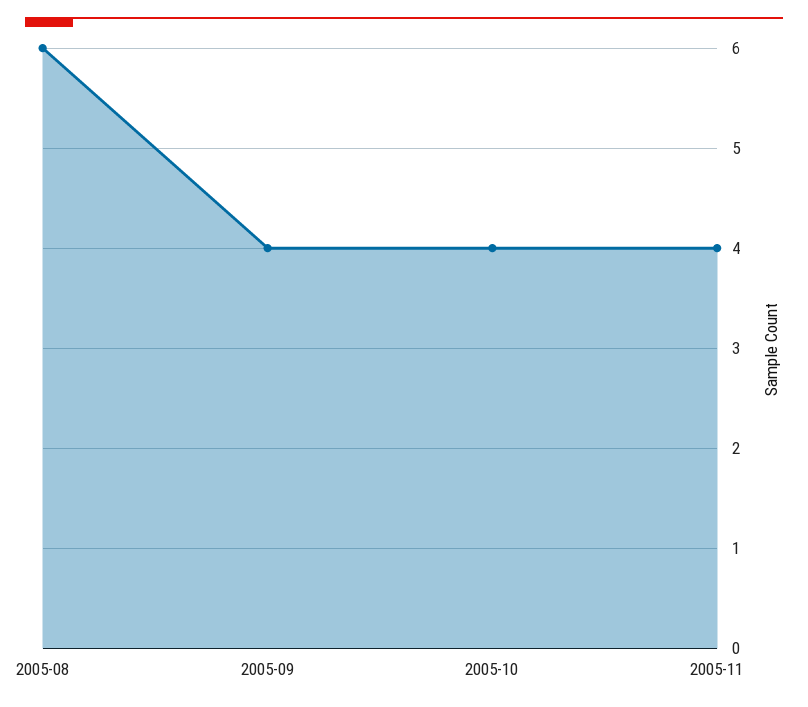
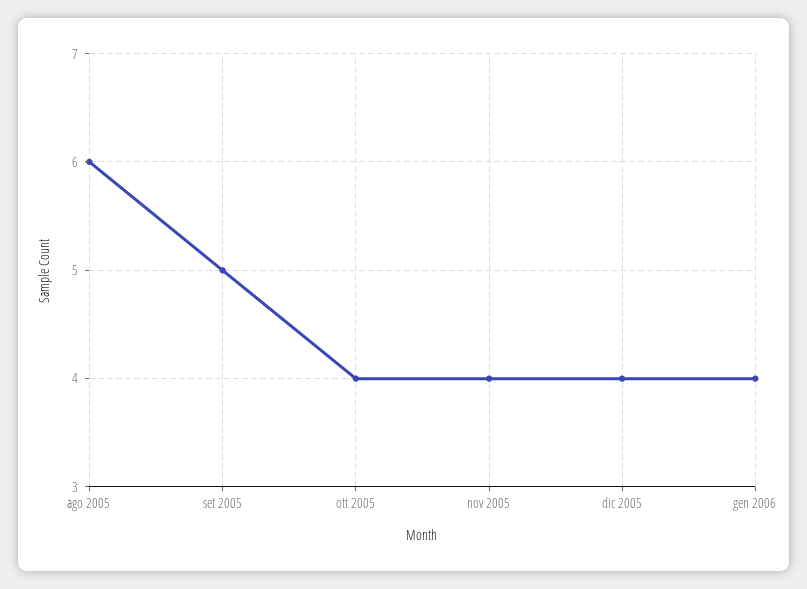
2005-09: 4 -> 5
dic 2005: none -> 4
gen 2006: none -> 4

